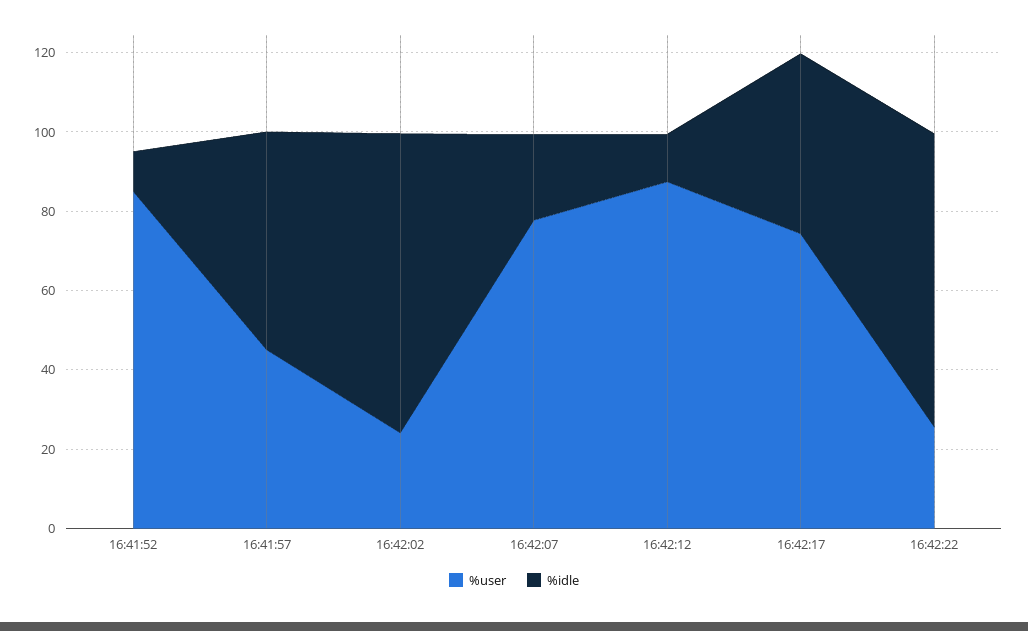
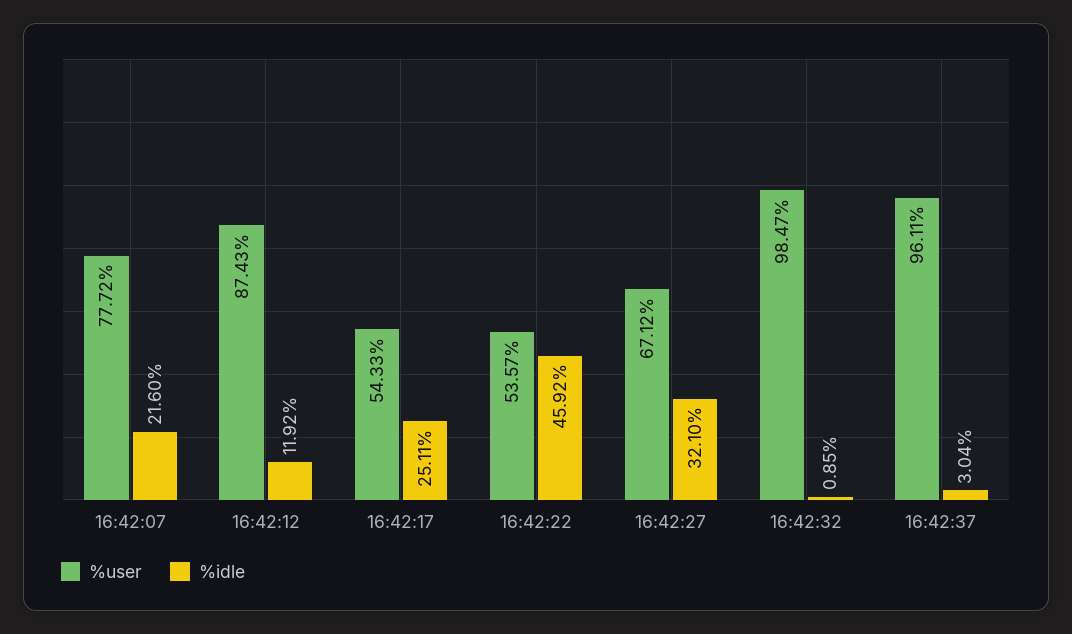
%user, 16:41:52: 85 -> none
%idle, 16:41:52: 10 -> none
%user, 16:41:57: 45 -> none
%idle, 16:41:57: 55 -> none
%user, 16:42:02: 25 -> none
%idle, 16:42:02: 75 -> none
%user, 16:42:17: 75 -> 54.33
%idle, 16:42:17: 45 -> 25.11
%user, 16:42:22: 25 -> 53.57
%idle, 16:42:22: 75 -> 45.92
%user, 16:42:27: none -> 67.12
%idle, 16:42:27: none -> 32.1
%user, 16:42:32: none -> 98.47
%idle, 16:42:32: none -> 0.85
%user, 16:42:37: none -> 96.11
%idle, 16:42:37: none -> 3.04

